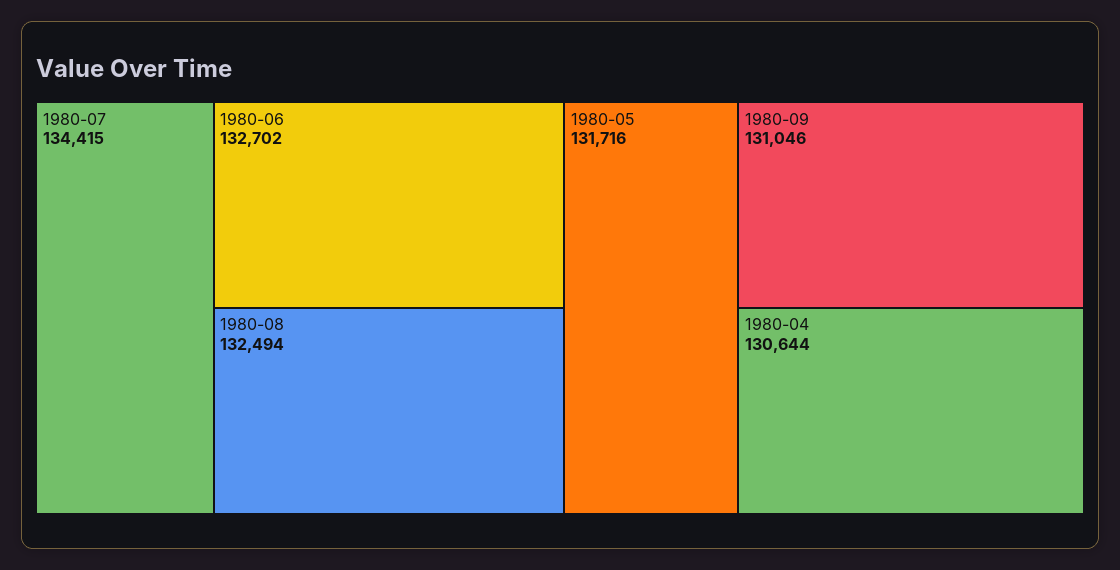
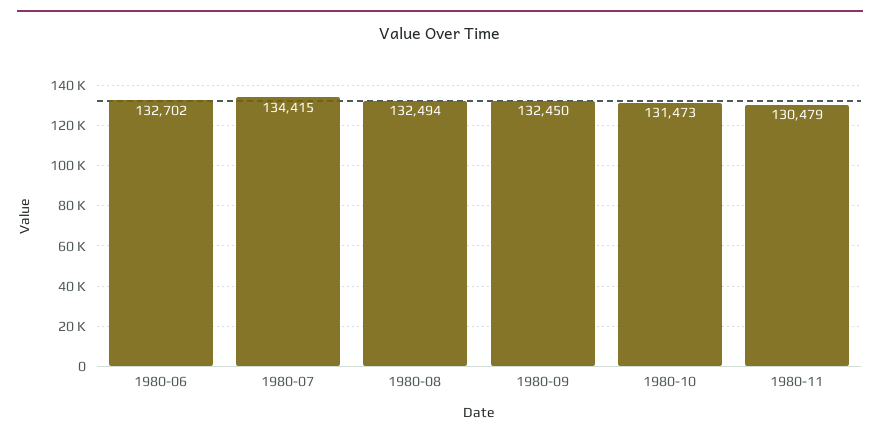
1980-05: 131716 -> none
1980-09: 131046 -> 132450
1980-04: 130644 -> none
1980-10: none -> 131473
1980-11: none -> 130479

